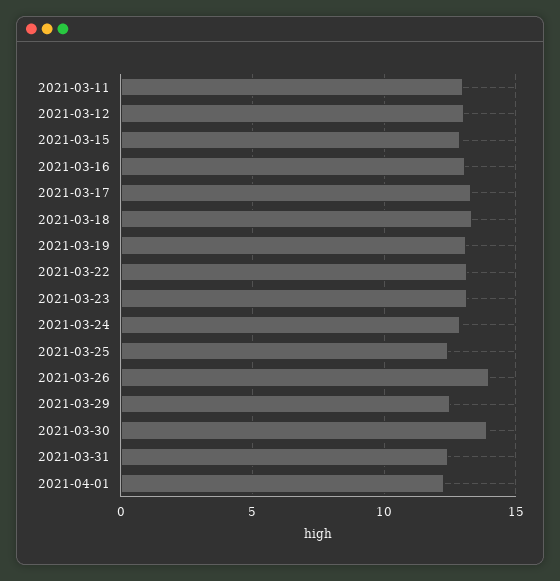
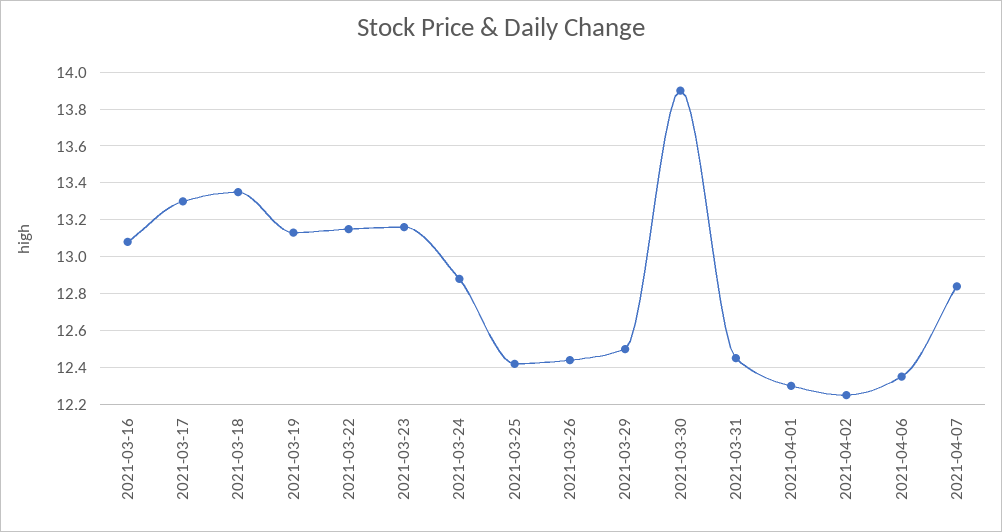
2021-03-11: 13 -> none
2021-03-12: 13 -> none
2021-03-15: 13 -> none
2021-03-26: 14 -> 12.45
2021-04-02: none -> 12.25
2021-04-06: none -> 12.35
2021-04-07: none -> 12.85

